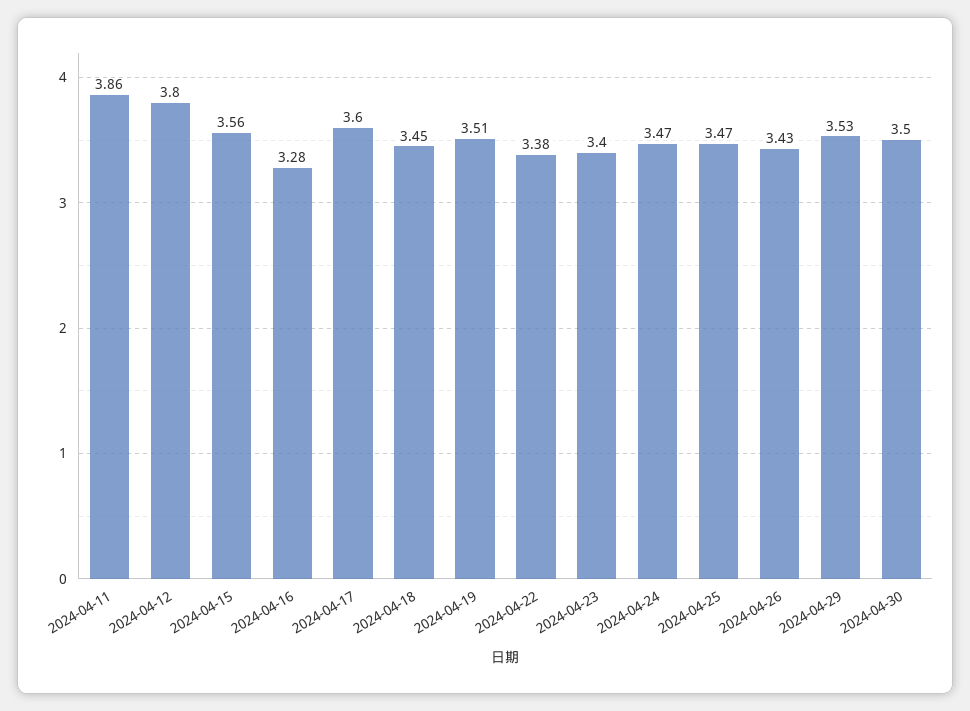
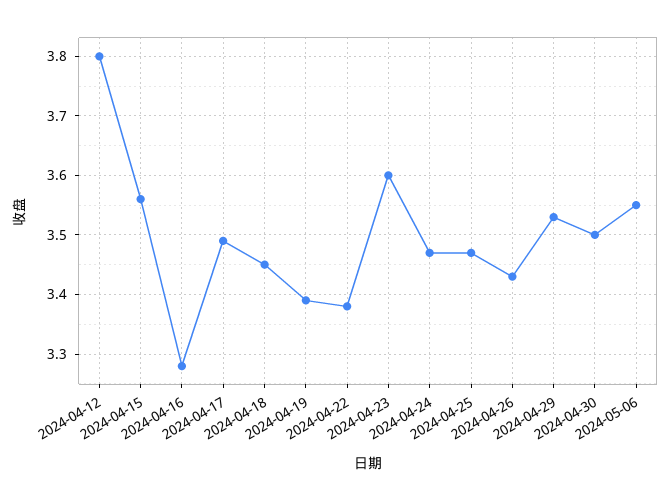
2024-04-11: 3.86 -> none
2024-04-17: 3.6 -> 3.5
2024-04-19: 3.51 -> 3.4
2024-04-23: 3.4 -> 3.6
2024-05-06: none -> 3.55

